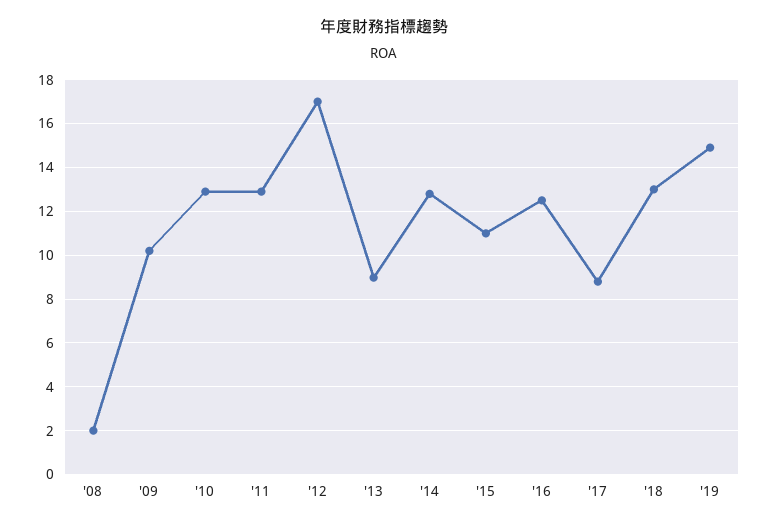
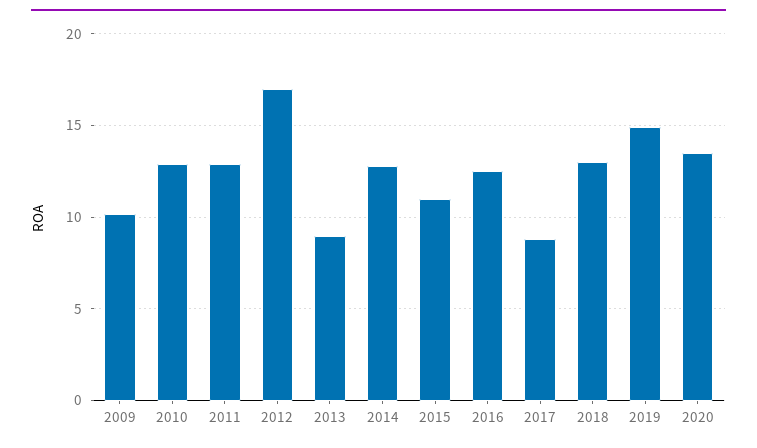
'08: 2 -> none
2020: none -> 13.5

